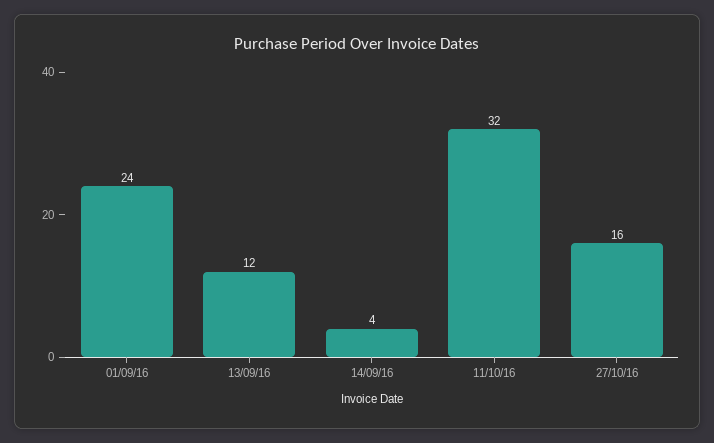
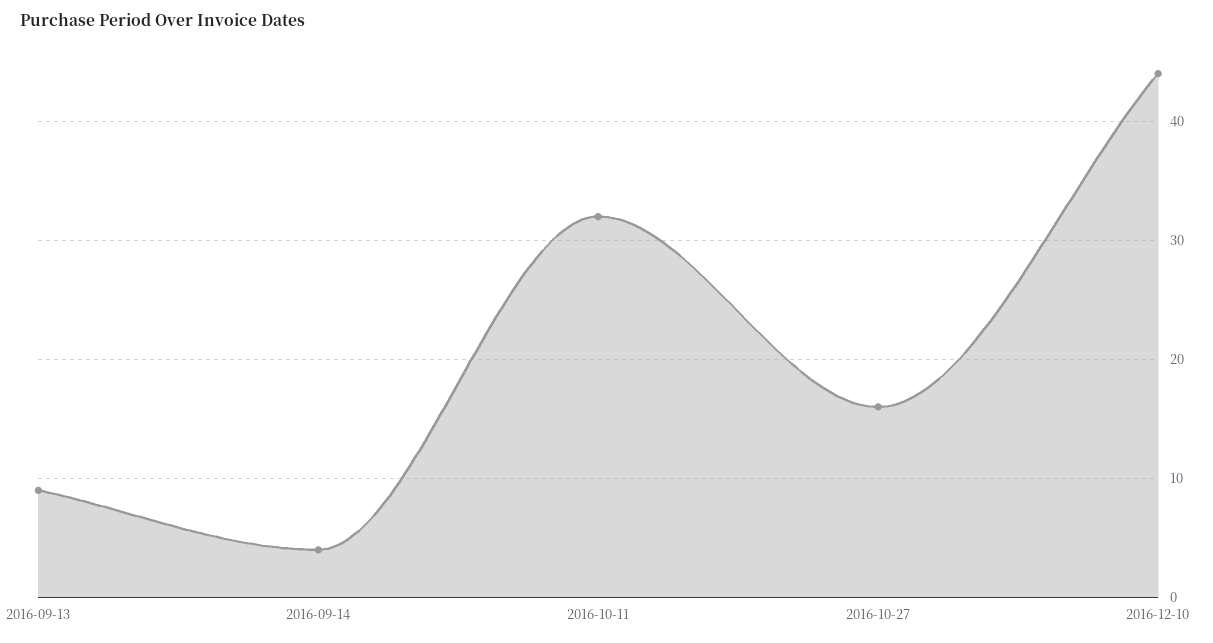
01/09/16: 24 -> none
13/09/16: 12 -> 9
2016-12-10: none -> 44

